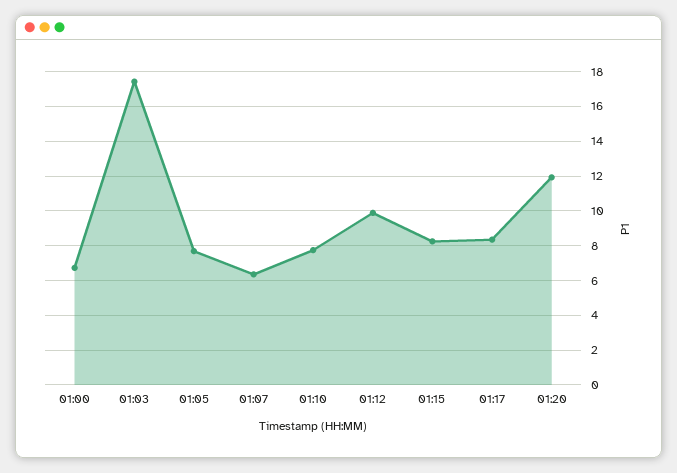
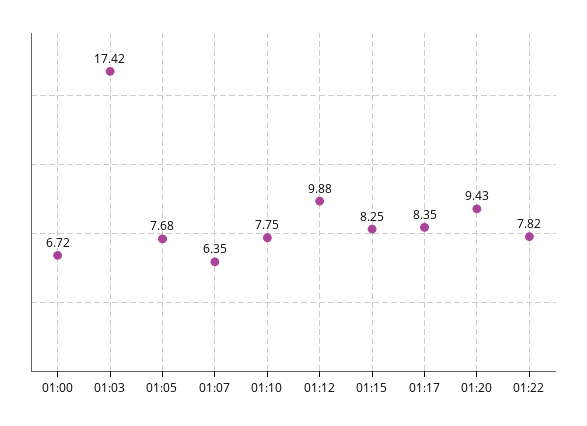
01:20: 12 -> 9.43
01:22: none -> 7.82

